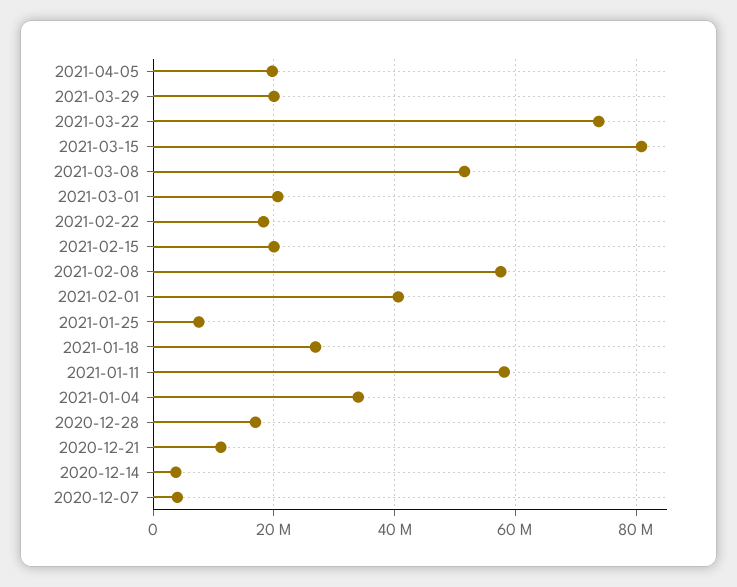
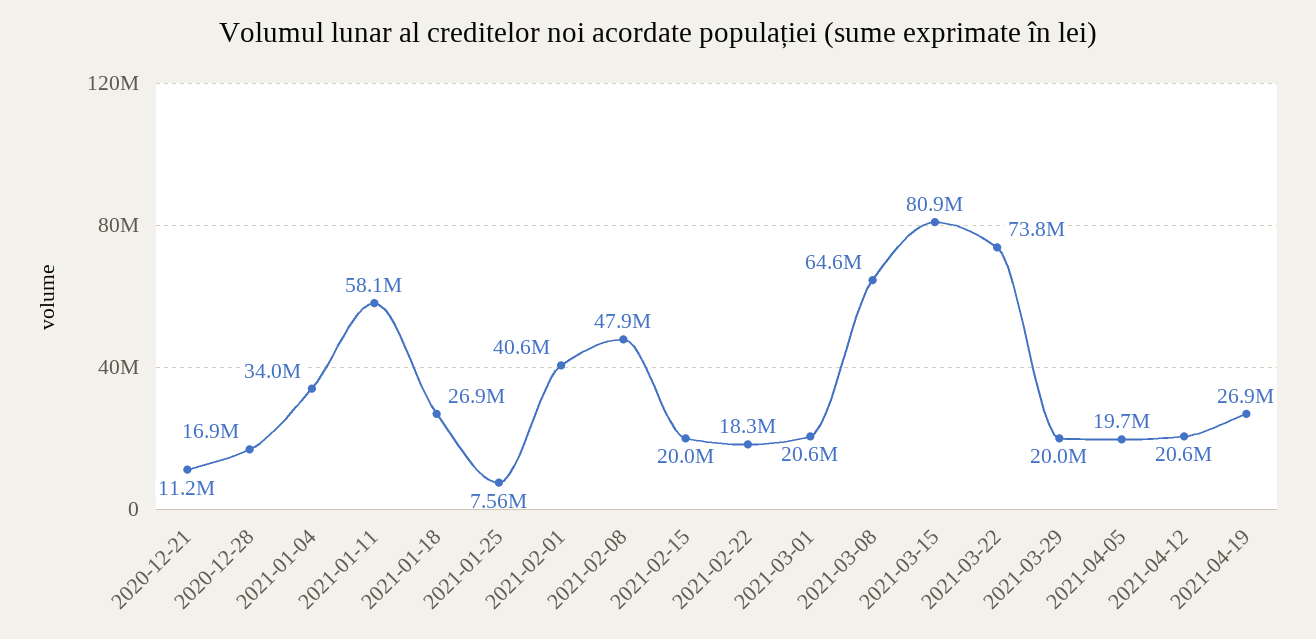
2021-03-08: 52000000 -> 64600000
2021-02-08: 58000000 -> 47900000
2020-12-14: 4000000 -> none
2020-12-07: 4000000 -> none
2021-04-12: none -> 20600000
2021-04-19: none -> 26900000

